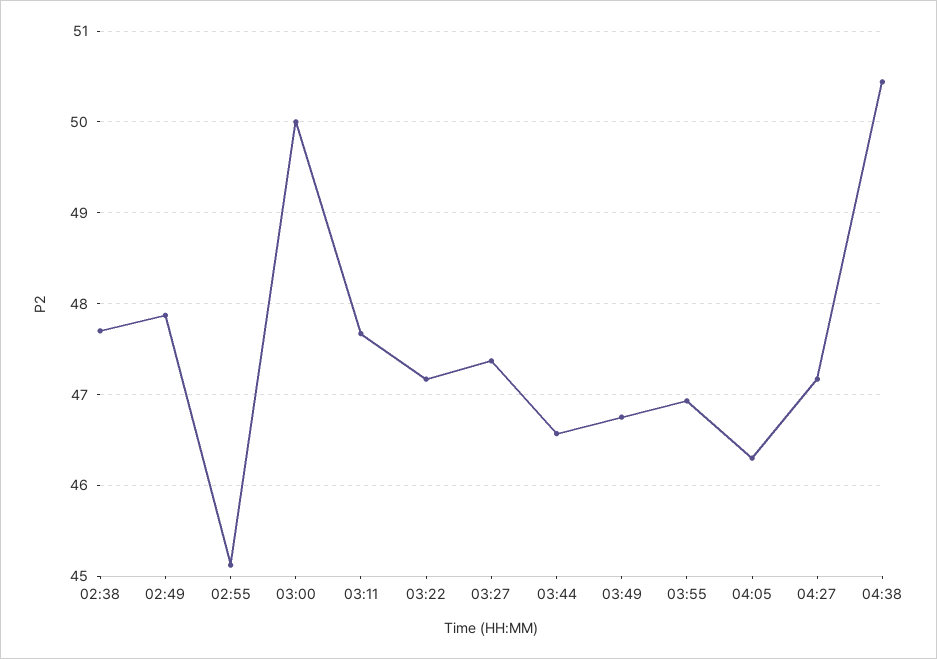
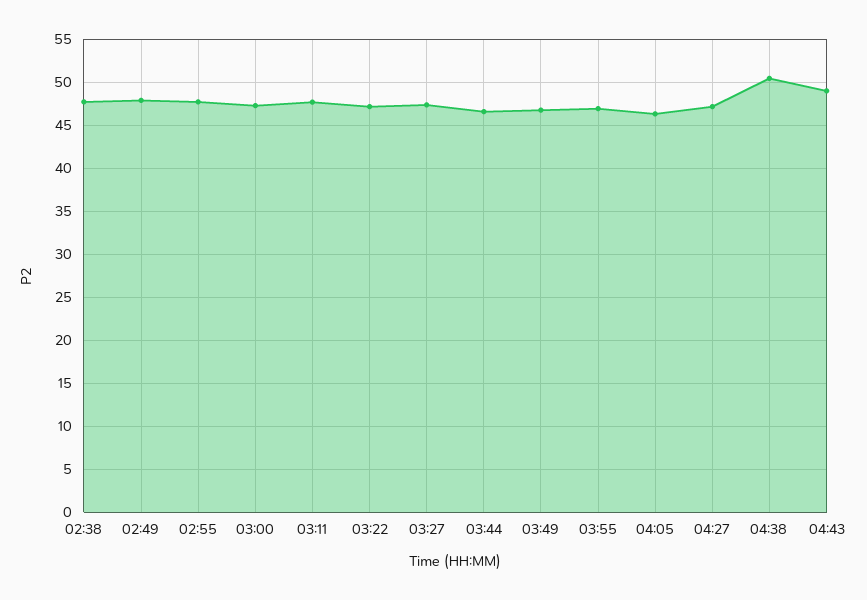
02:55: 45.1 -> 48
03:00: 50 -> 47
04:43: none -> 49

